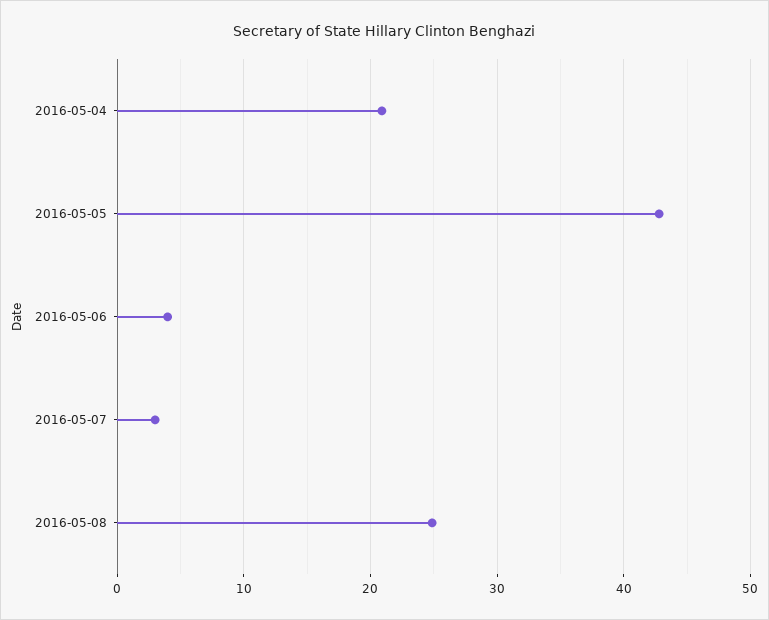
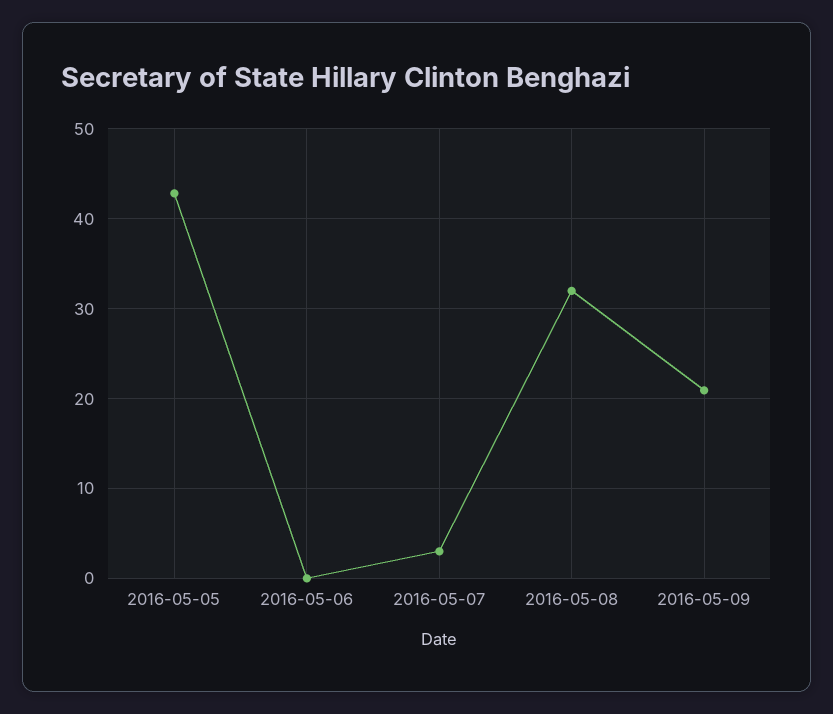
2016-05-04: 21 -> none
2016-05-06: 4 -> 0
2016-05-08: 25 -> 32
2016-05-09: none -> 21

